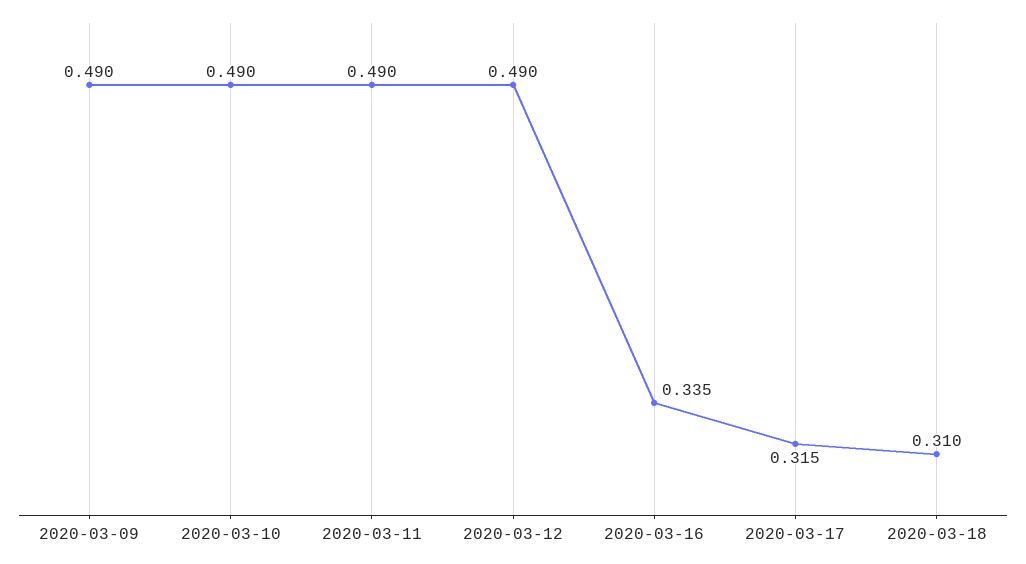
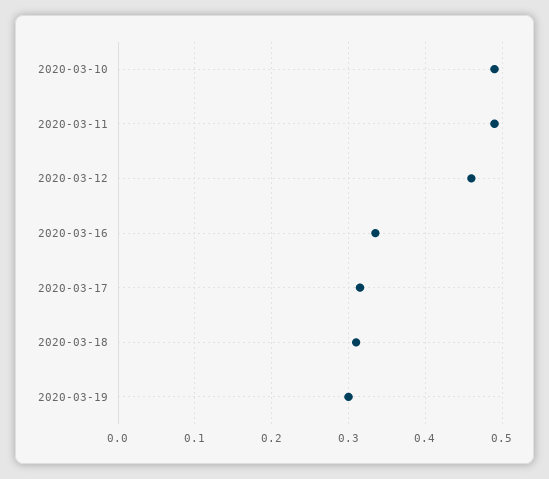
2020-03-09: 0.49 -> none
2020-03-12: 0.49 -> 0.46
2020-03-19: none -> 0.3

